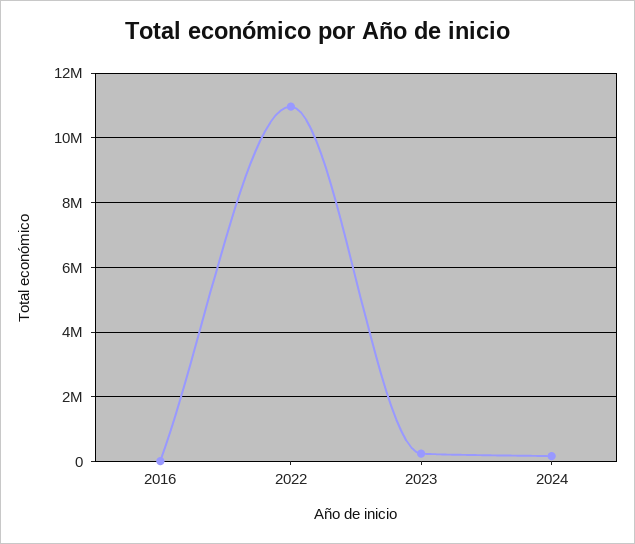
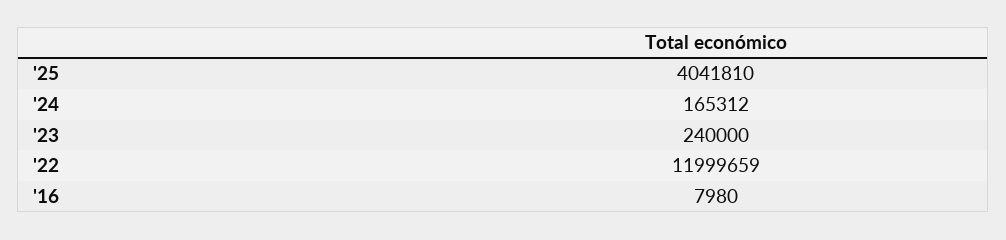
2022: 11000000 -> 11999659
'25: none -> 4041810

